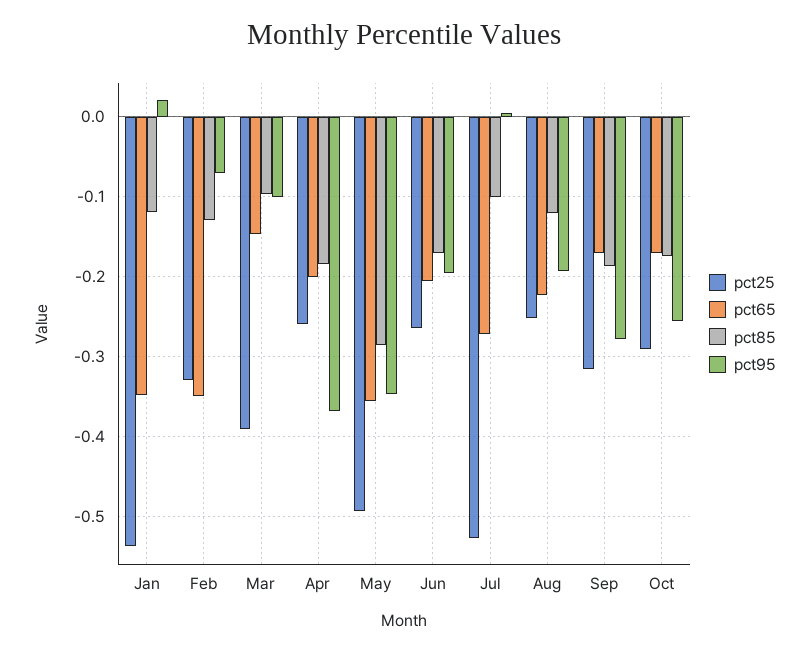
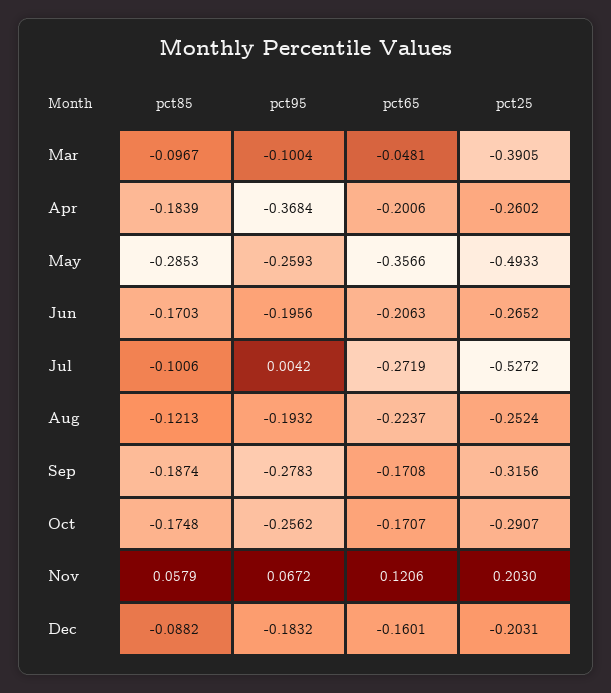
pct25, Jan: -0.54 -> none
pct65, Jan: -0.35 -> none
pct85, Jan: -0.12 -> none
pct95, Jan: 0.02 -> none
pct25, Feb: -0.33 -> none
pct65, Feb: -0.35 -> none
pct85, Feb: -0.13 -> none
pct95, Feb: -0.07 -> none
pct65, Mar: -0.15 -> -0.0481
pct95, May: -0.35 -> -0.2593
pct85, Nov: none -> 0.0579
pct95, Nov: none -> 0.0672
pct65, Nov: none -> 0.1206
pct25, Nov: none -> 0.203
pct85, Dec: none -> -0.0882
pct95, Dec: none -> -0.1832
pct65, Dec: none -> -0.1601
pct25, Dec: none -> -0.2031

